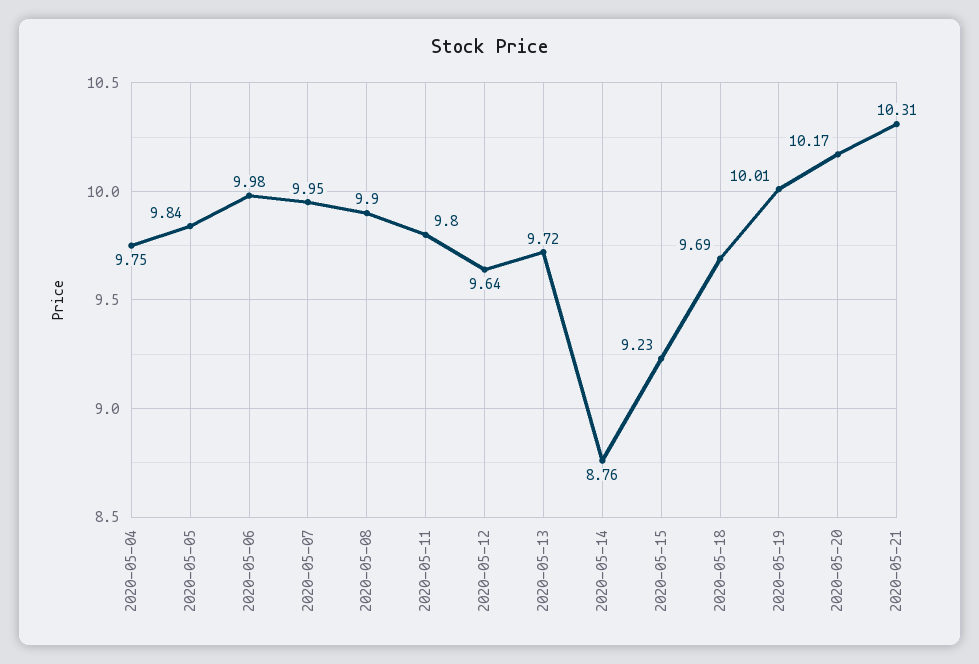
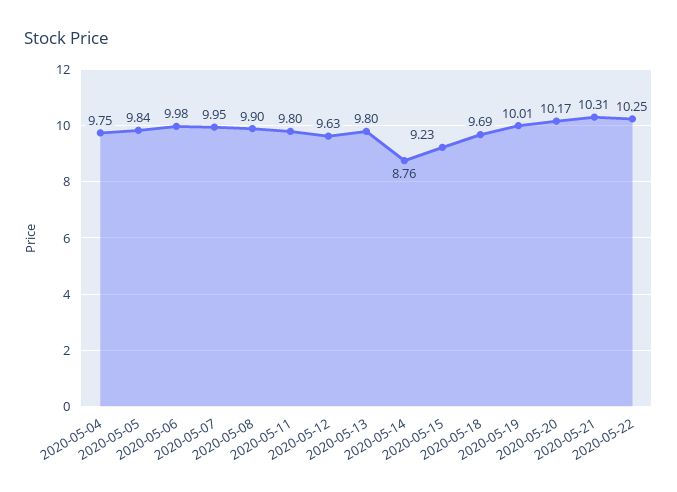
2020-05-12: 9.64 -> 9.63
2020-05-13: 9.72 -> 9.8
2020-05-22: none -> 10.25

